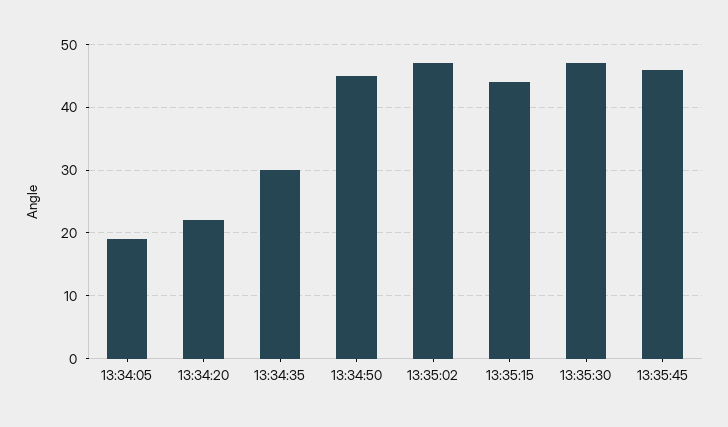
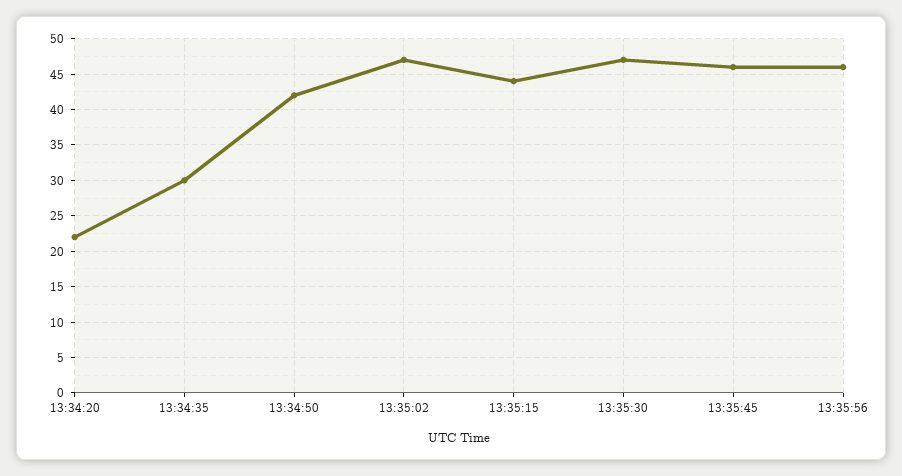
13:34:05: 19 -> none
13:34:50: 45 -> 42
13:35:56: none -> 46

